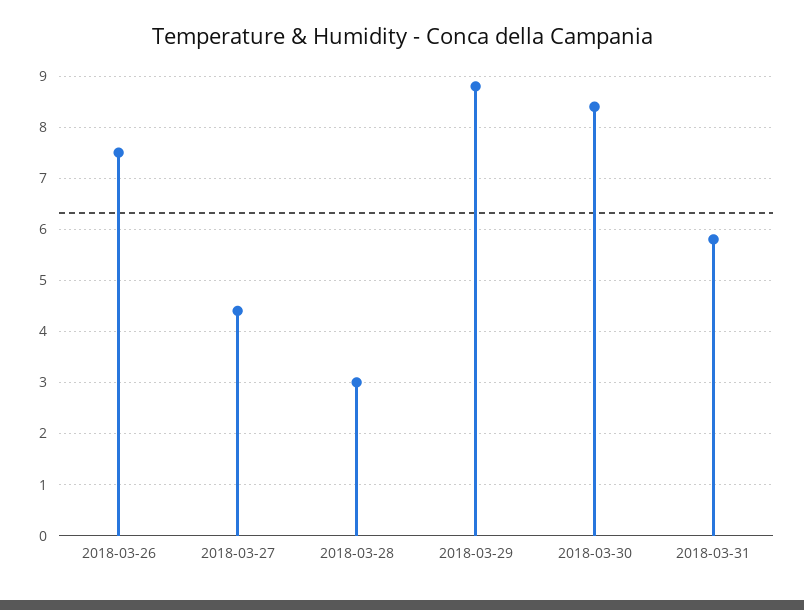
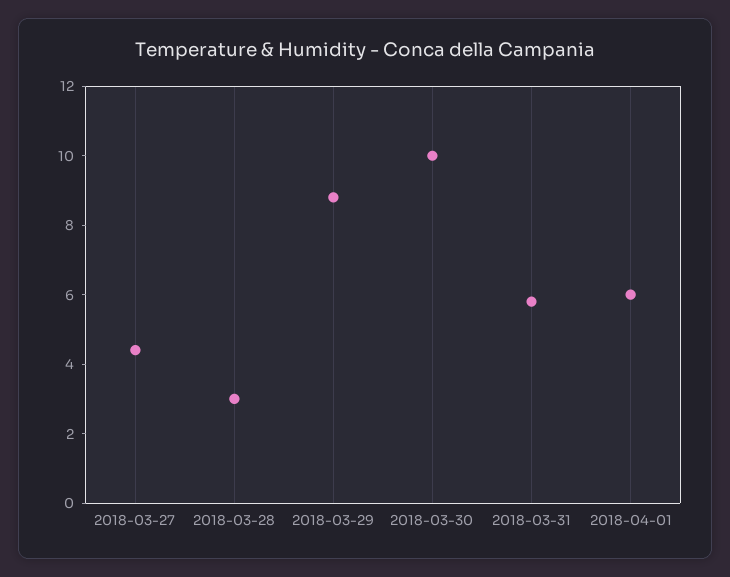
2018-03-26: 7.5 -> none
2018-03-30: 8.5 -> 10
2018-04-01: none -> 6

